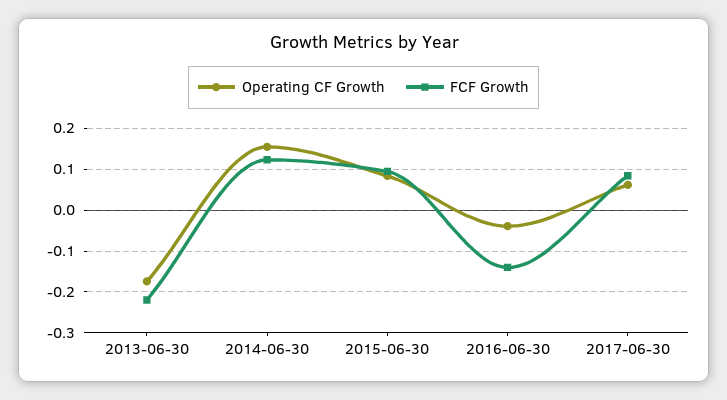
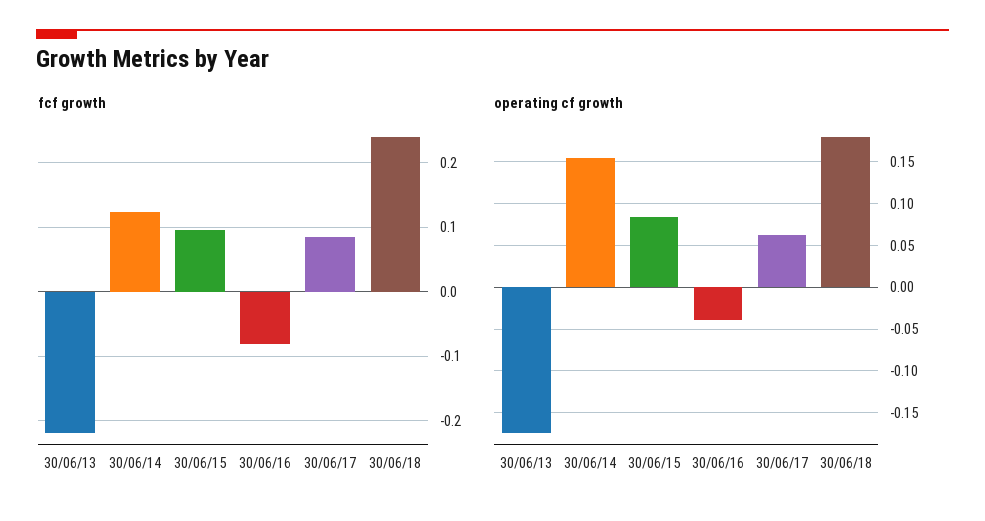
FCF Growth, 2016-06-30: -0.14 -> -0.08
FCF Growth, 30/06/18: none -> 0.24
Operating CF Growth, 30/06/18: none -> 0.18

